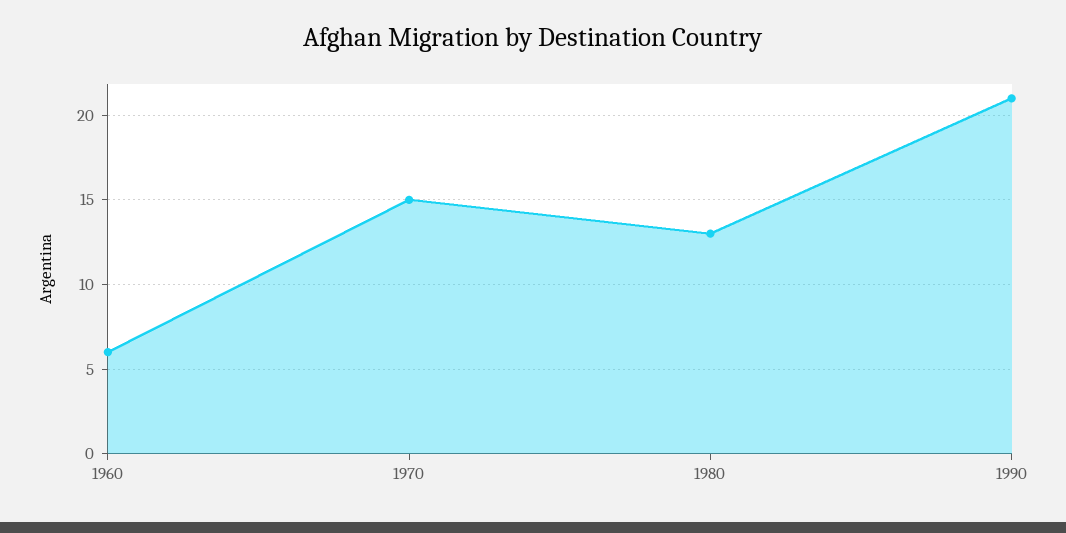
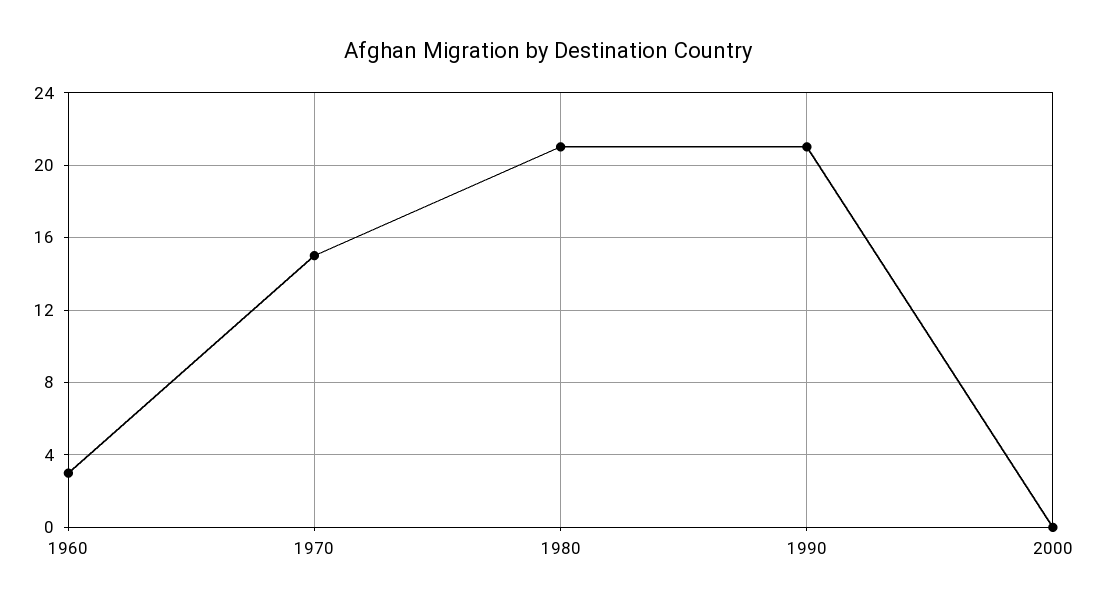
1960: 6 -> 3
1980: 13 -> 21
2000: none -> 0

